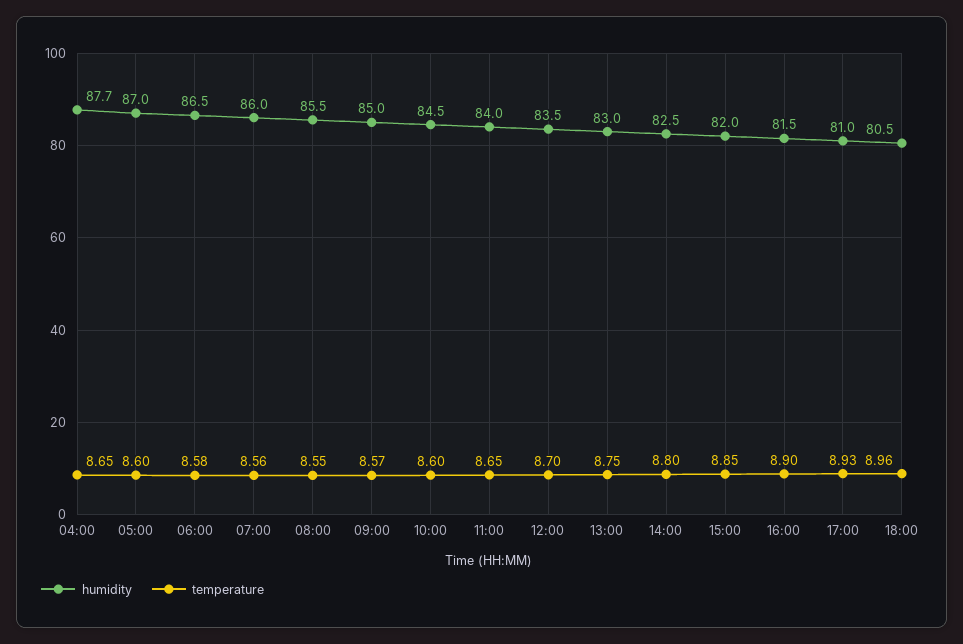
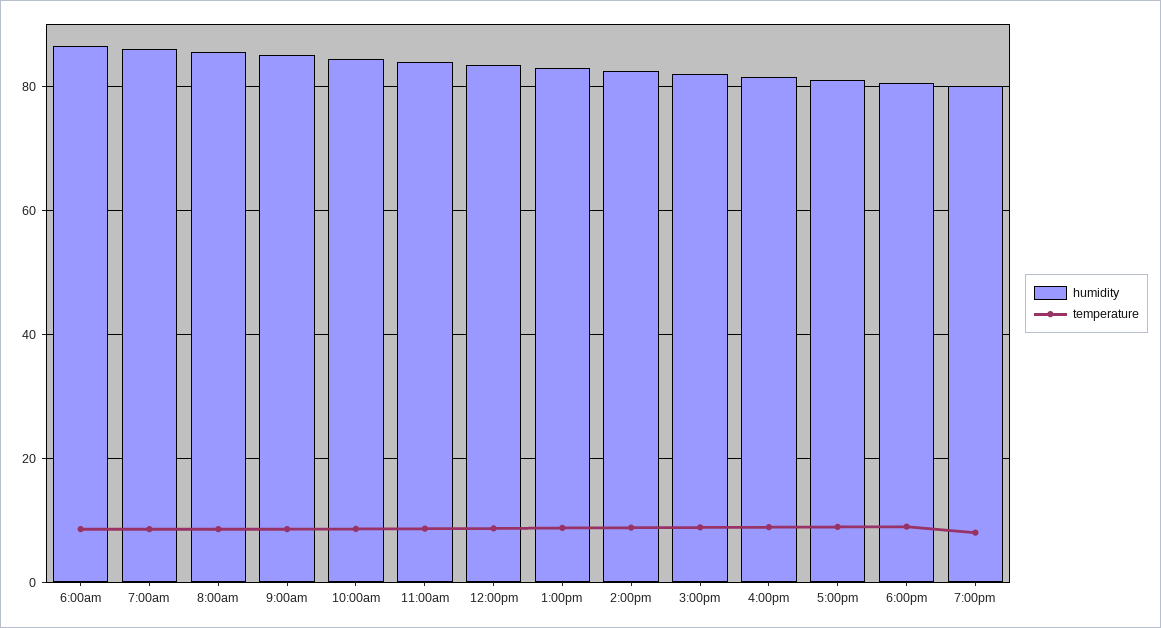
humidity, 04:00: 87.7 -> none
temperature, 04:00: 8.65 -> none
humidity, 05:00: 87 -> none
temperature, 05:00: 8.6 -> none
humidity, 7:00pm: none -> 80
temperature, 7:00pm: none -> 8

